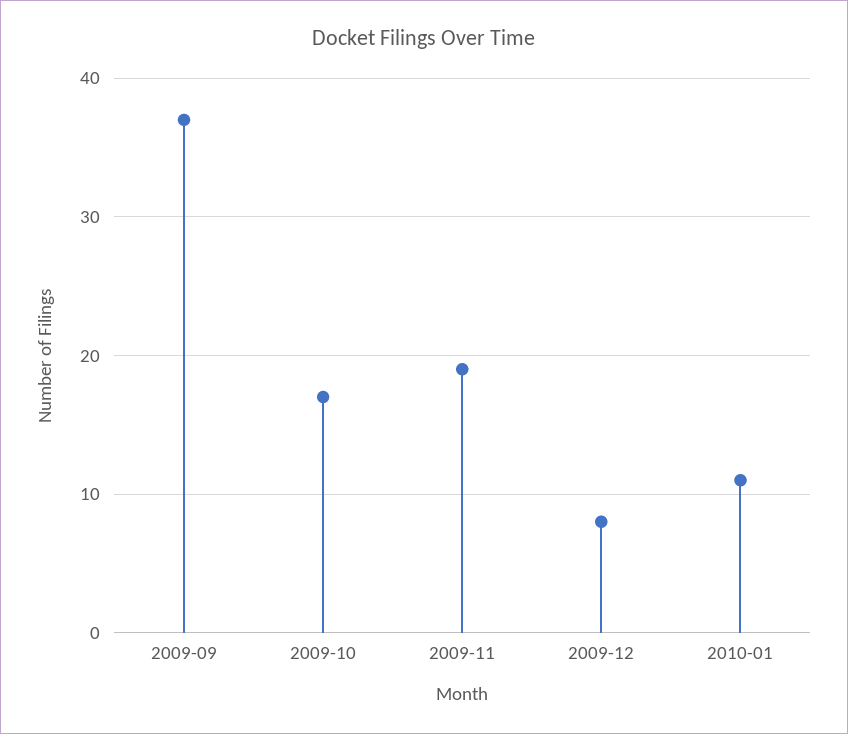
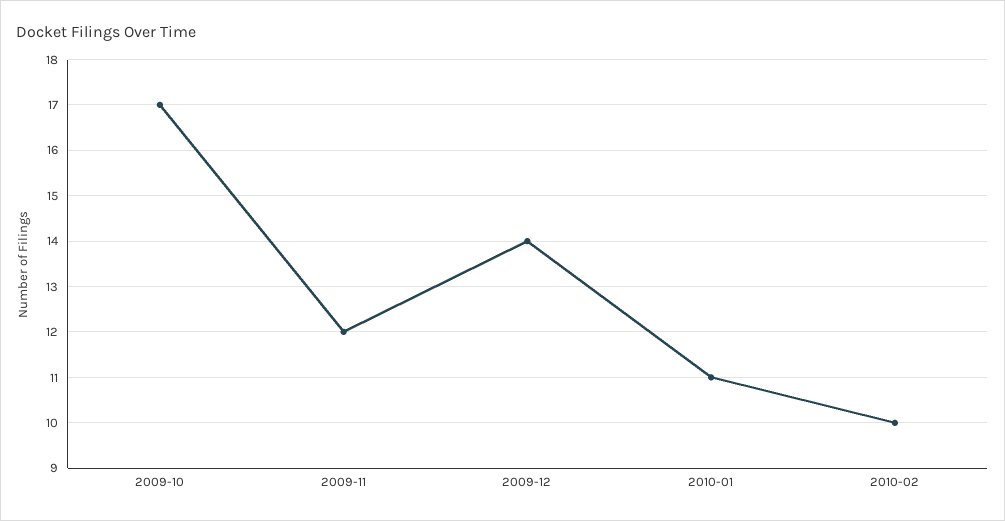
2009-09: 37 -> none
2009-11: 19 -> 12
2009-12: 8 -> 14
2010-02: none -> 10

